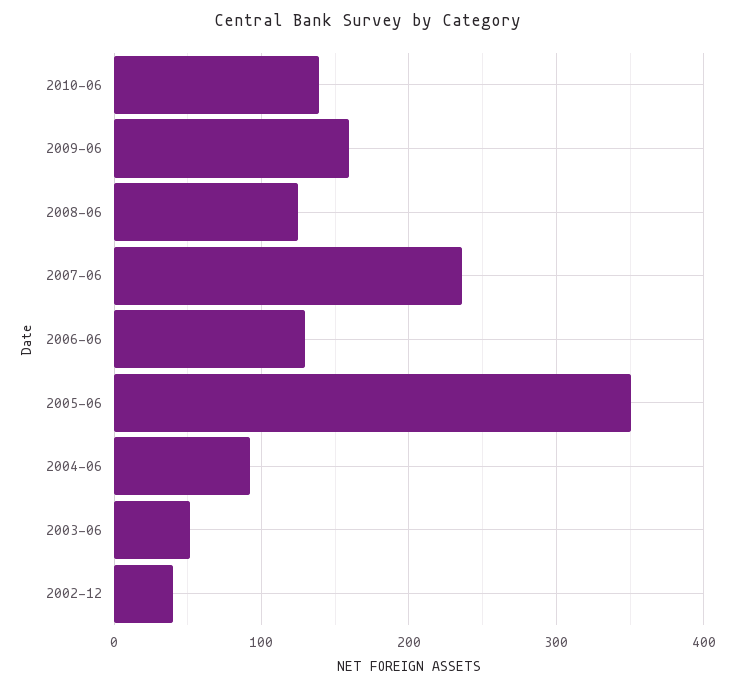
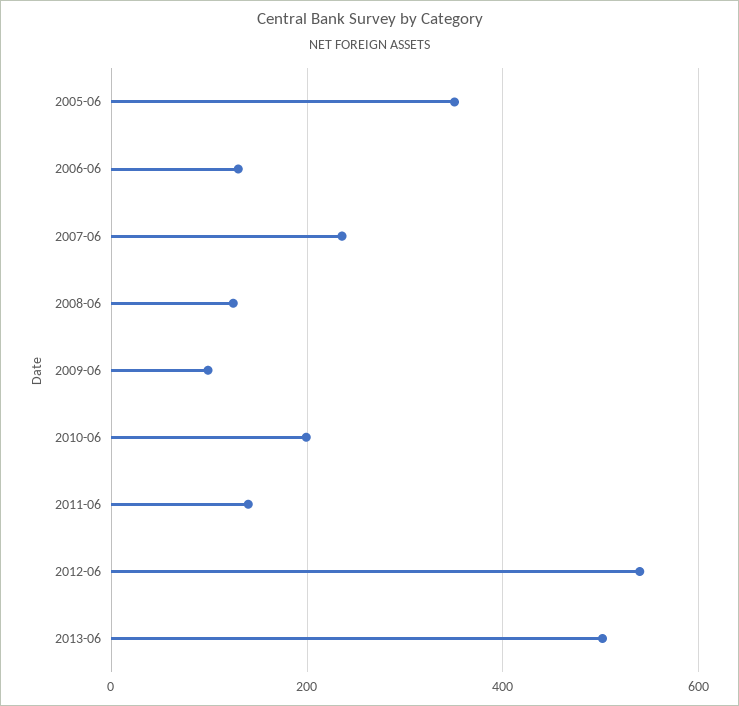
2010-06: 140 -> 200
2009-06: 160 -> 100
2004-06: 90 -> none
2003-06: 50 -> none
2002-12: 40 -> none
2011-06: none -> 140
2012-06: none -> 540
2013-06: none -> 500

